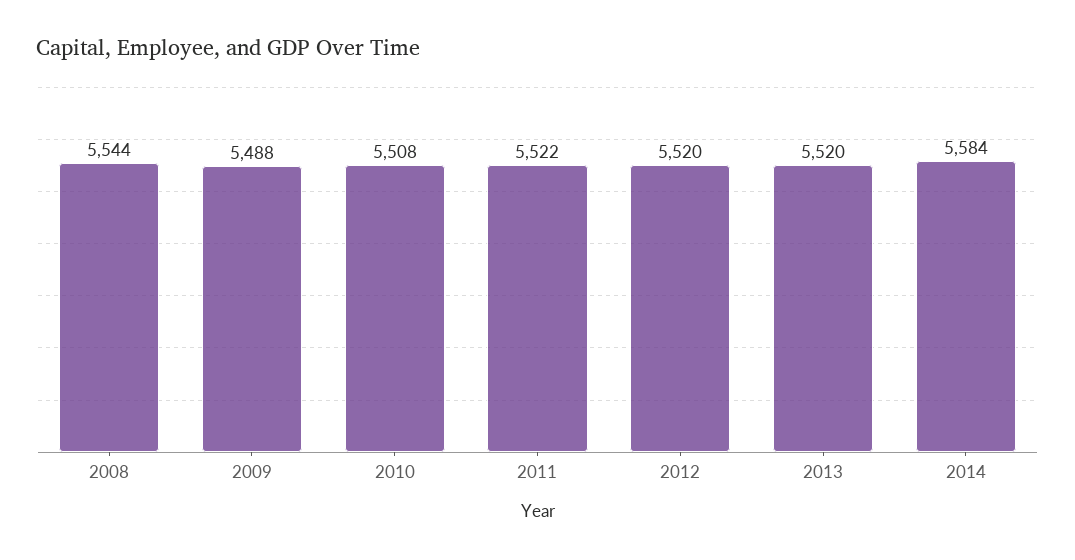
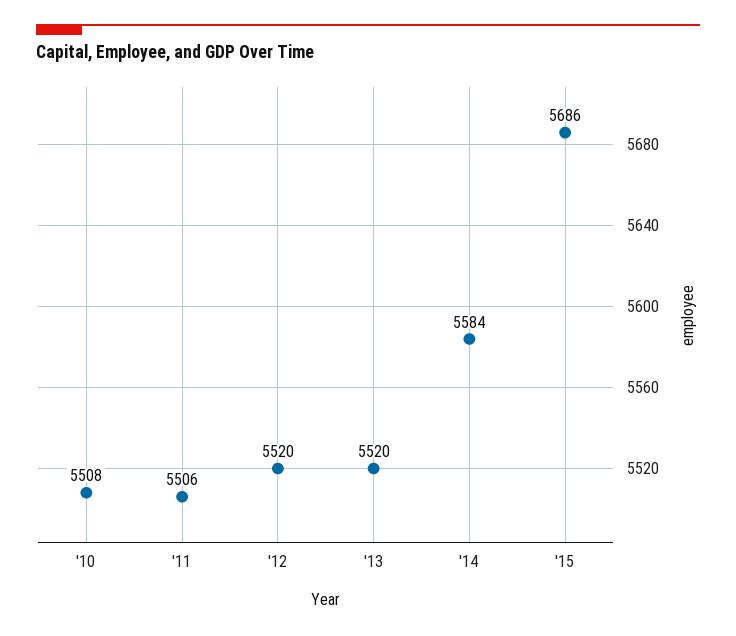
2008: 5544 -> none
2009: 5488 -> none
2011: 5522 -> 5506
'15: none -> 5686

